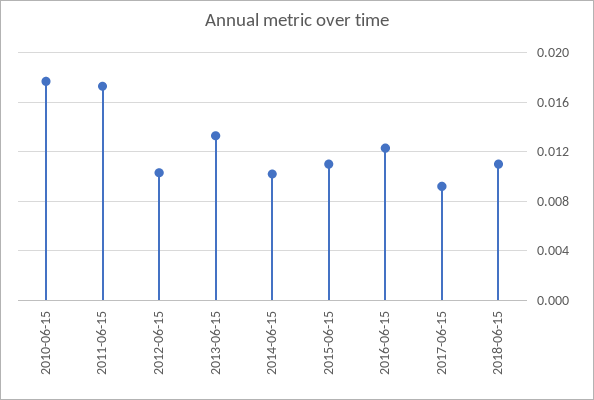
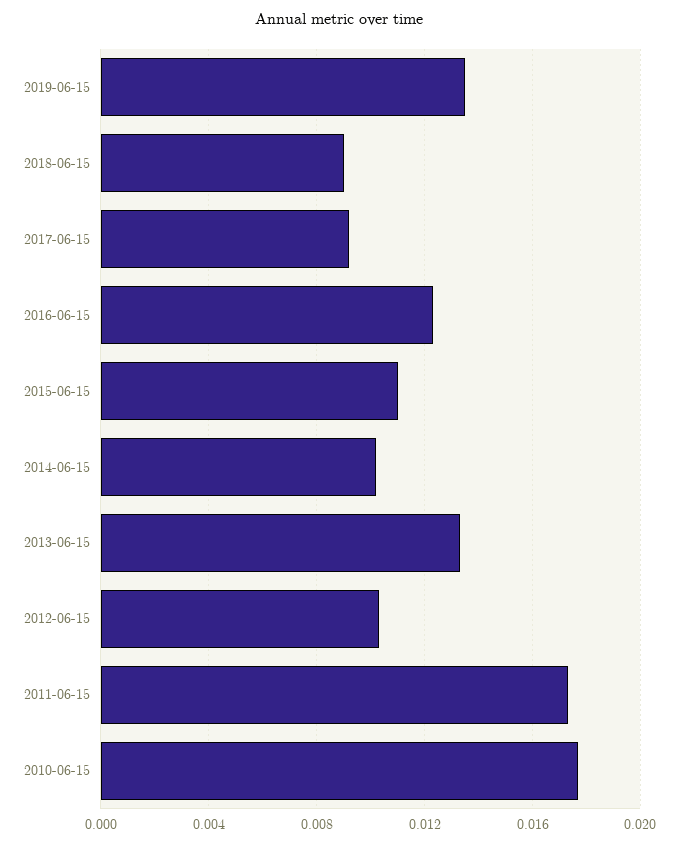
2018-06-15: 0.011 -> 0.009
2019-06-15: none -> 0.0135

